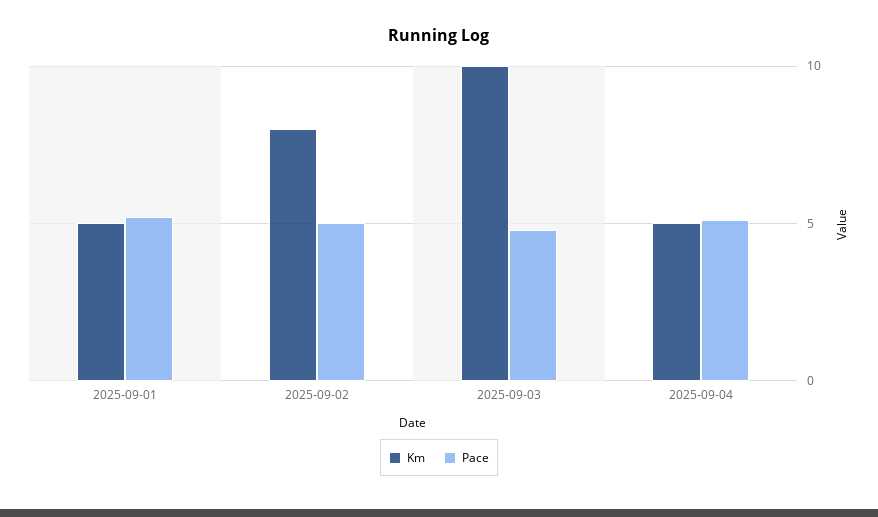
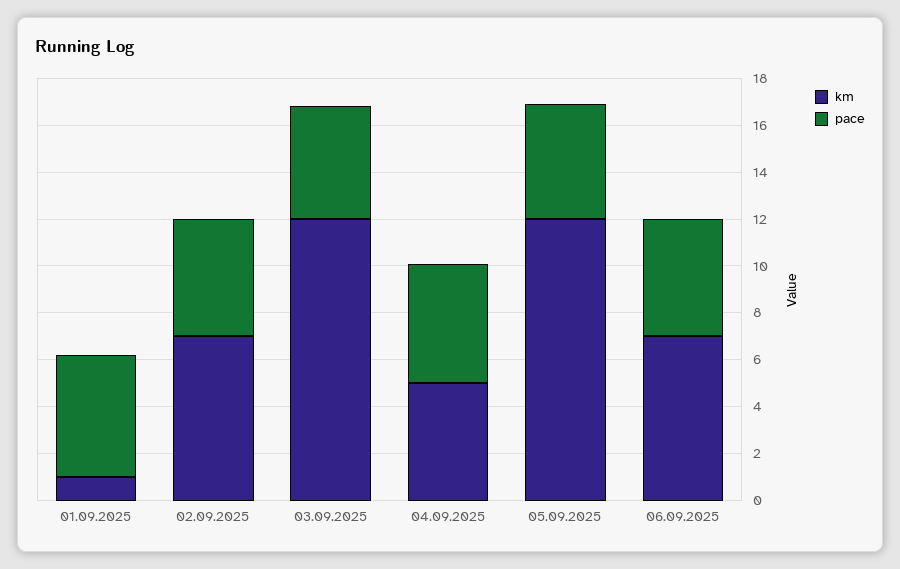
Km, 2025-09-01: 5 -> 1
Km, 2025-09-02: 8 -> 7
Km, 2025-09-03: 10 -> 12
Km, 05.09.2025: none -> 12
Pace, 05.09.2025: none -> 5
Km, 06.09.2025: none -> 7
Pace, 06.09.2025: none -> 5

